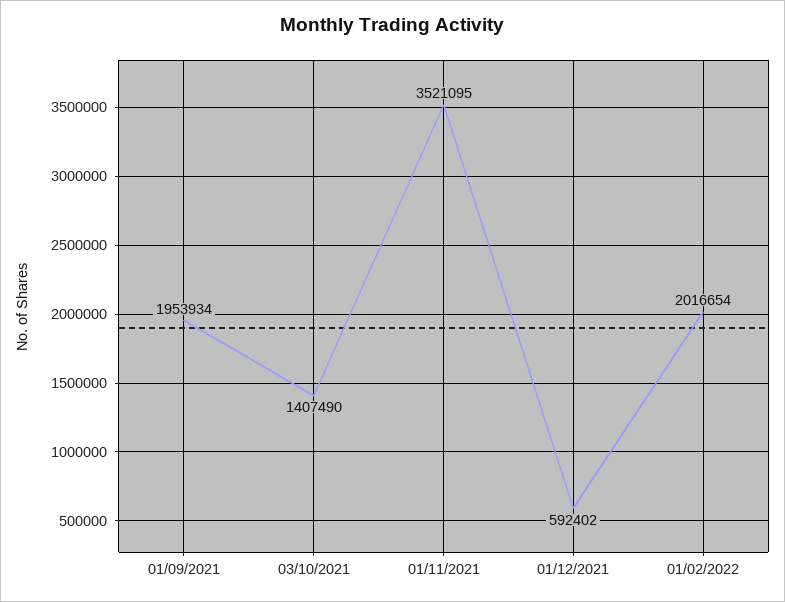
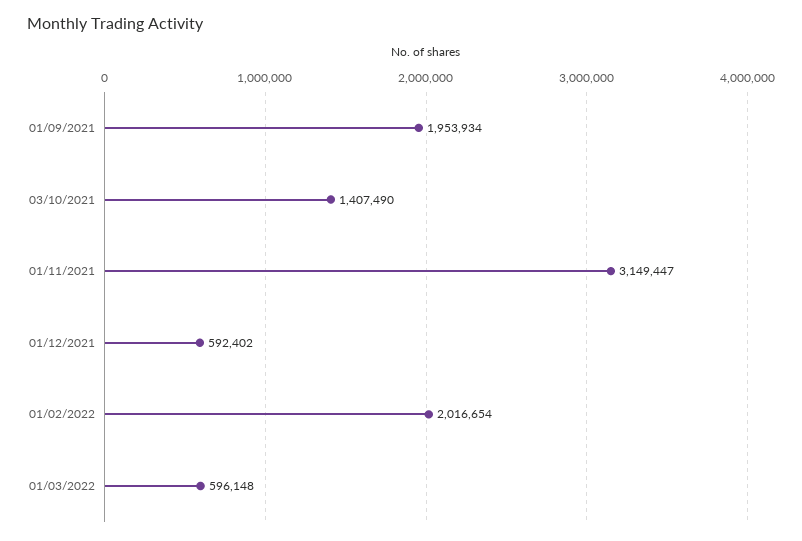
01/11/2021: 3521095 -> 3149447
01/03/2022: none -> 596148

